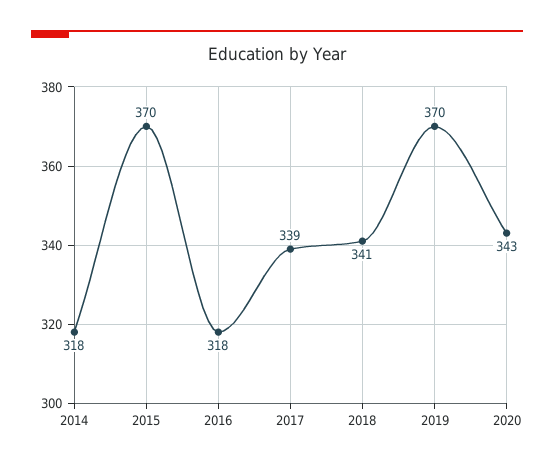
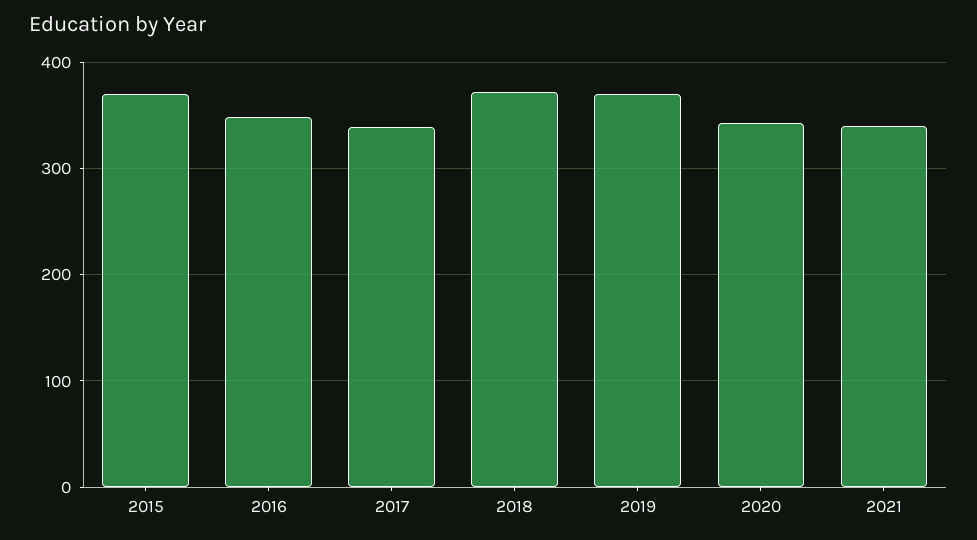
2014: 318 -> none
2016: 318 -> 350
2018: 341 -> 370
2021: none -> 340

